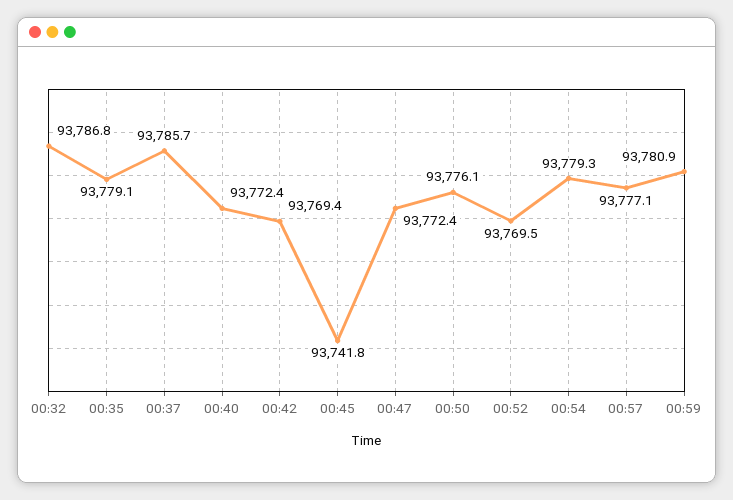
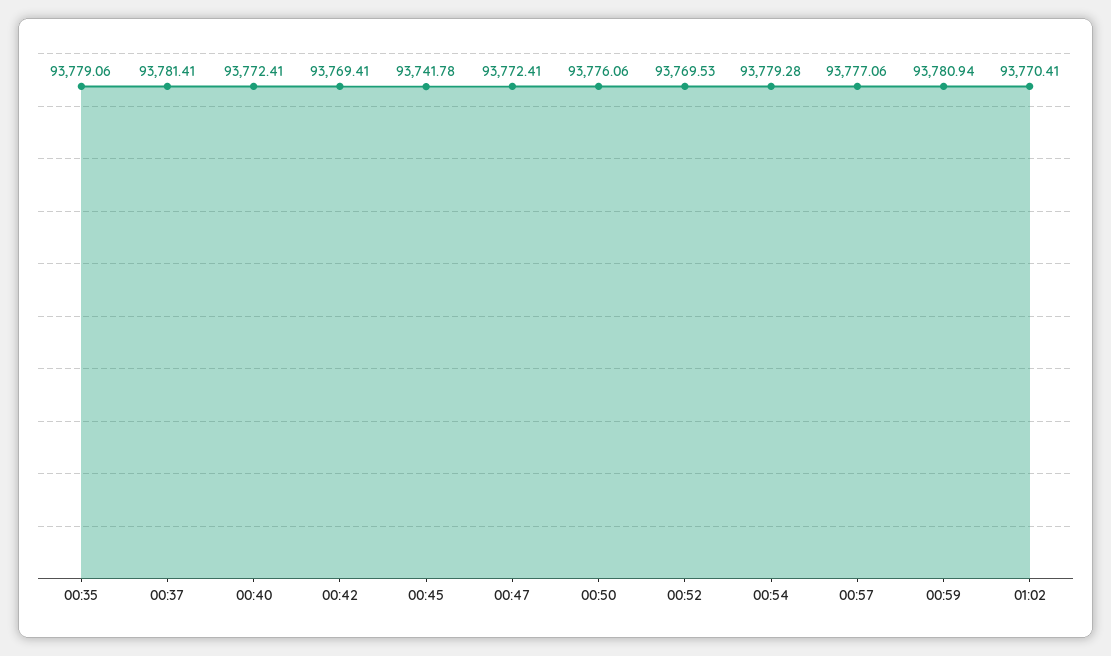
00:32: 93786.8 -> none
00:37: 93785.7 -> 93781.41
01:02: none -> 93770.41

